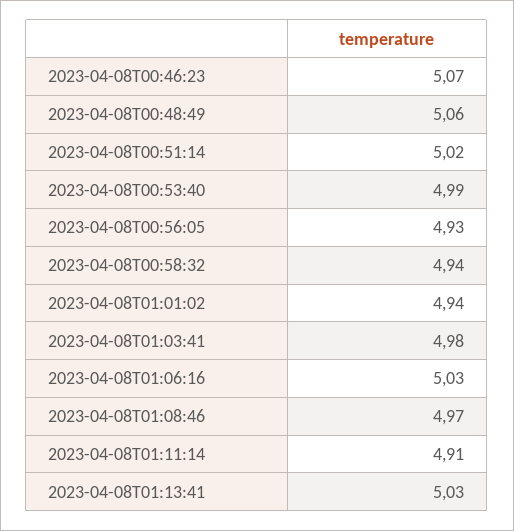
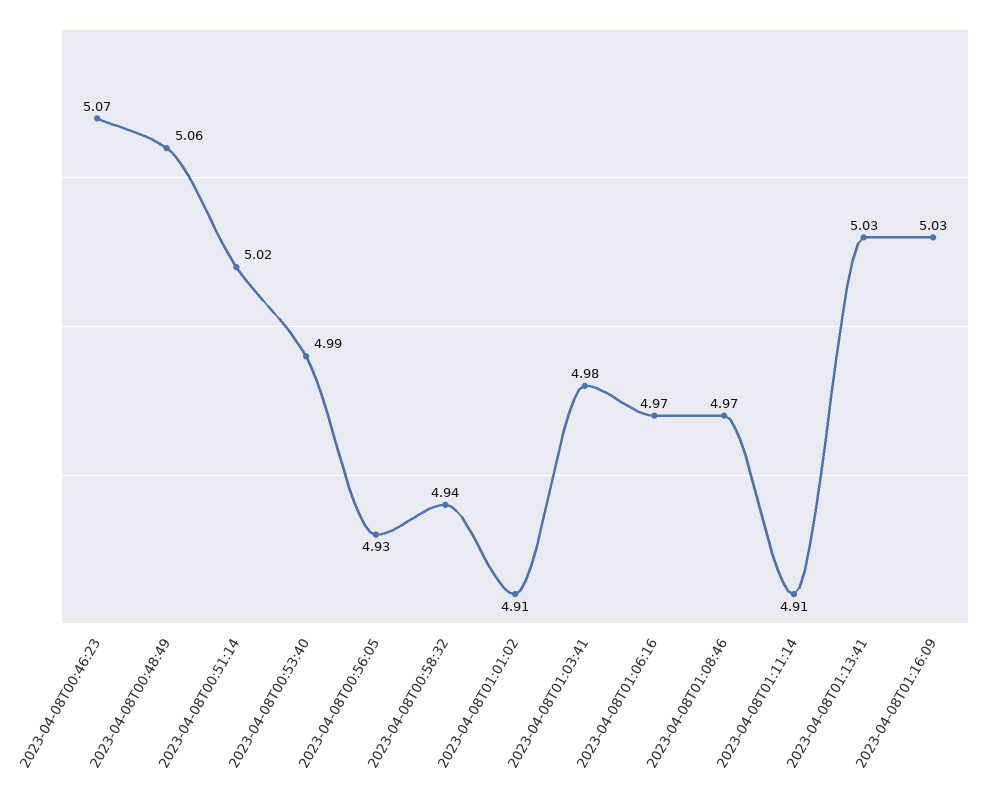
2023-04-08T01:01:02: 4.94 -> 4.91
2023-04-08T01:06:16: 5.03 -> 4.97
2023-04-08T01:16:09: none -> 5.03

